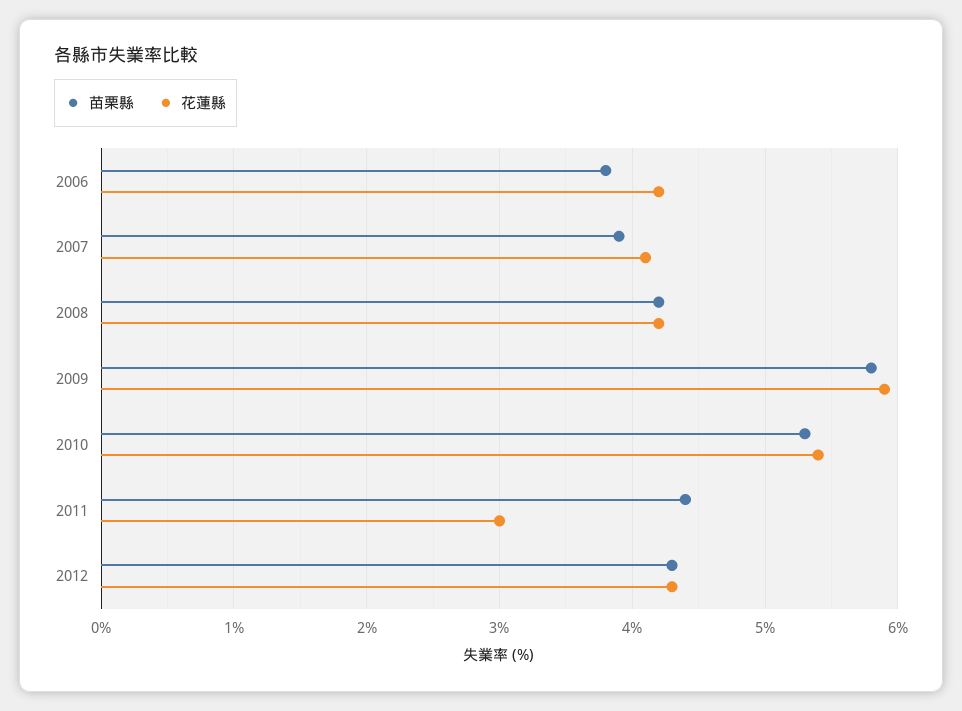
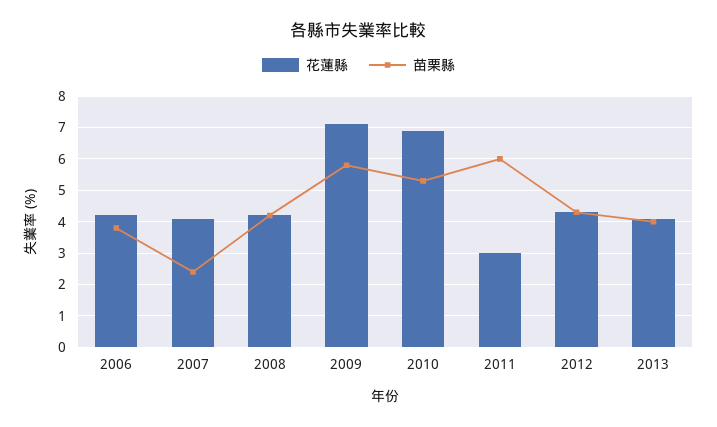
苗栗縣, 2007: 3.9 -> 2.5
花蓮縣, 2009: 5.9 -> 7
花蓮縣, 2010: 5.4 -> 7
苗栗縣, 2011: 4.4 -> 6
花蓮縣, 2013: none -> 4
苗栗縣, 2013: none -> 4

